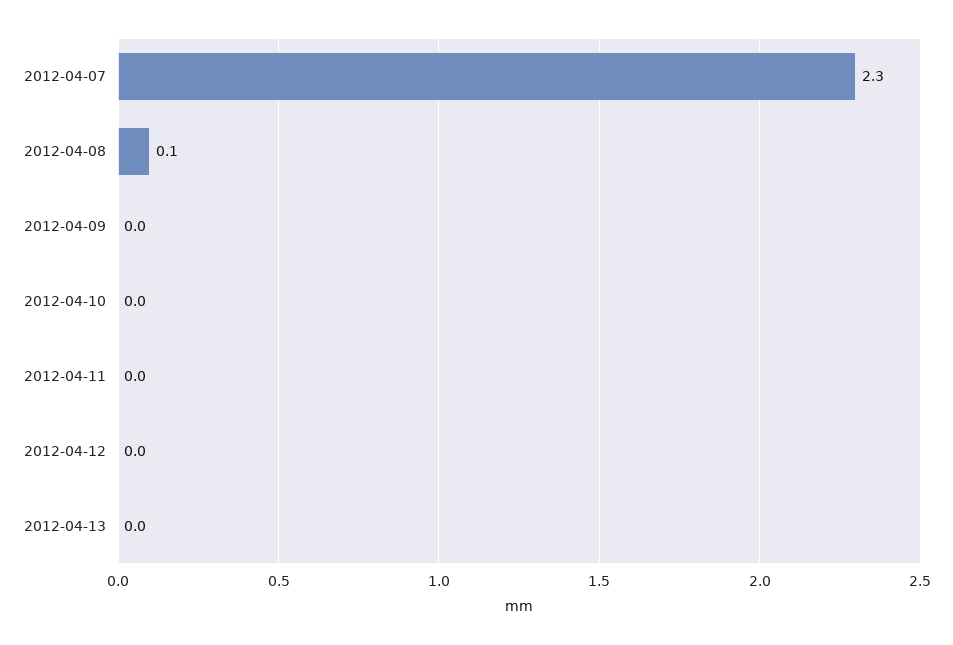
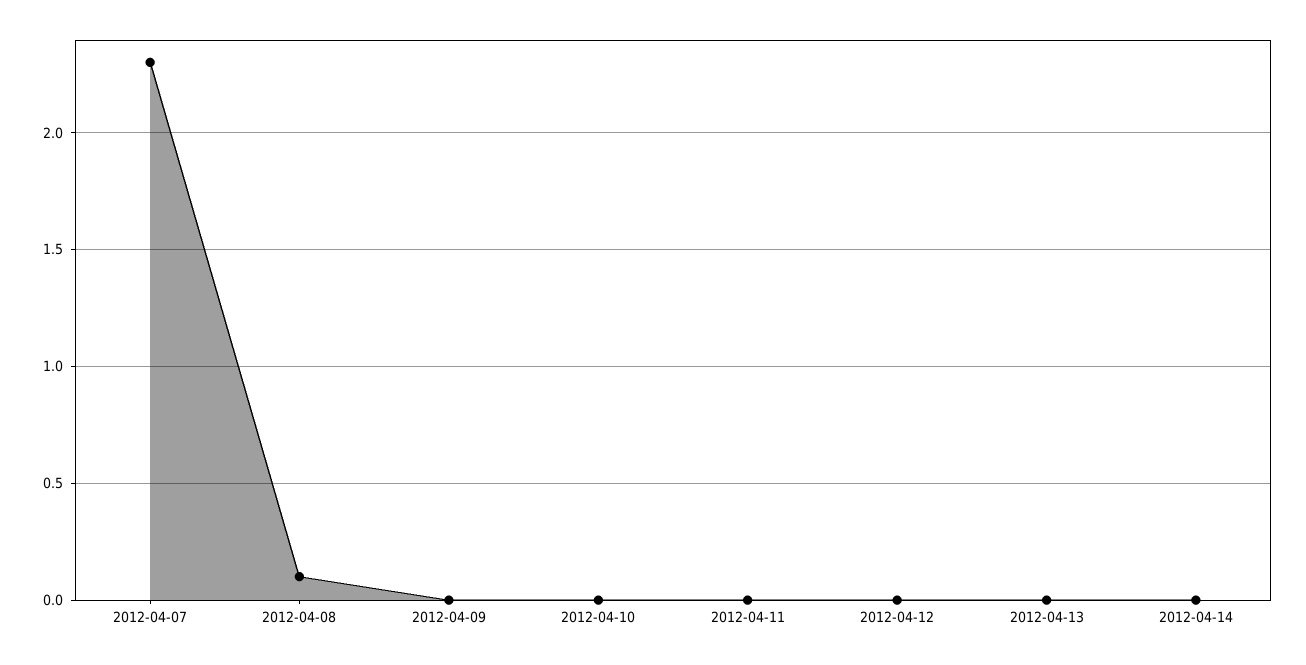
2012-04-14: none -> 0

